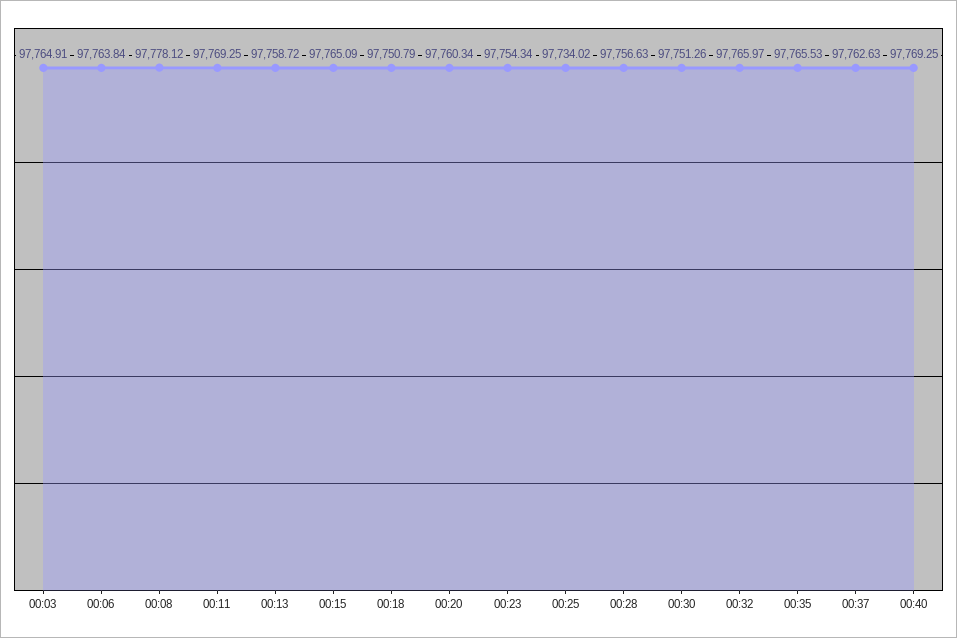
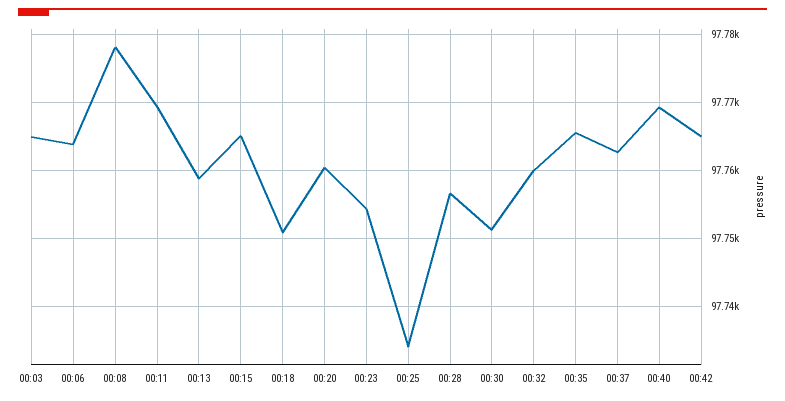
00:32: 97765.97 -> 97760
00:42: none -> 97765

